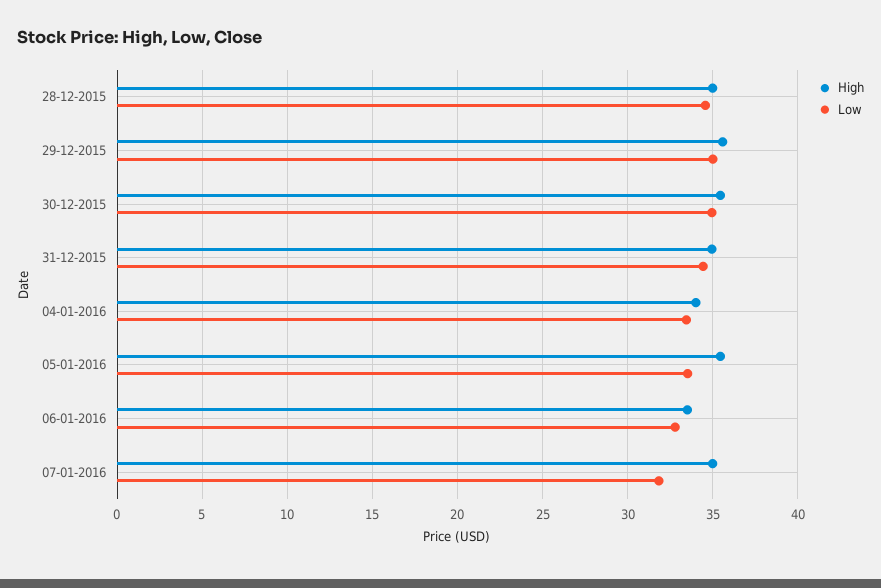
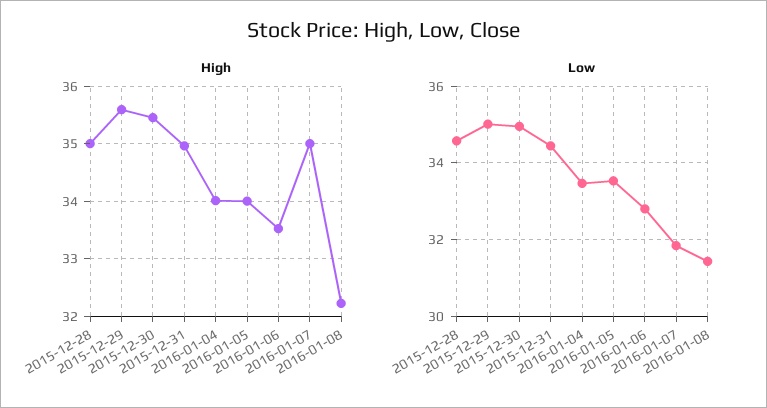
High, 05-01-2016: 35.5 -> 34
High, 2016-01-08: none -> 32.2
Low, 2016-01-08: none -> 31.4

